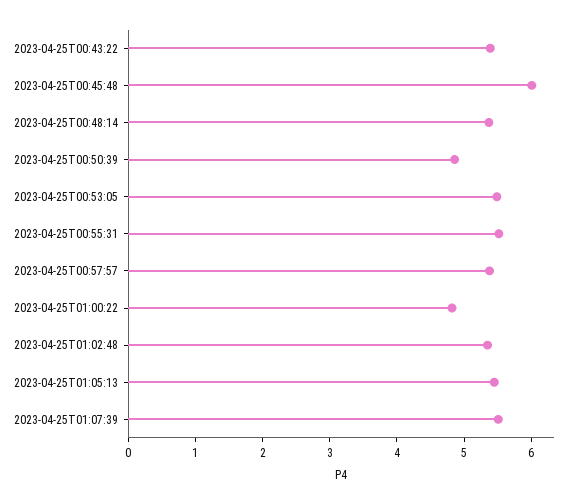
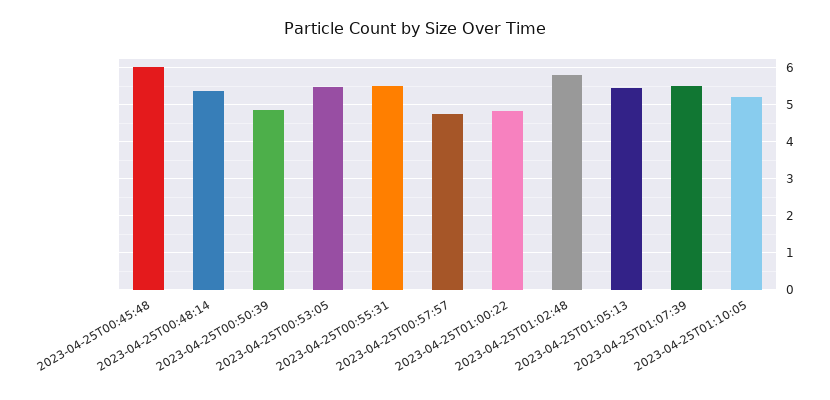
2023-04-25T00:43:22: 5.4 -> none
2023-04-25T00:57:57: 5.4 -> 4.8
2023-04-25T01:02:48: 5.4 -> 5.8
2023-04-25T01:10:05: none -> 5.2

